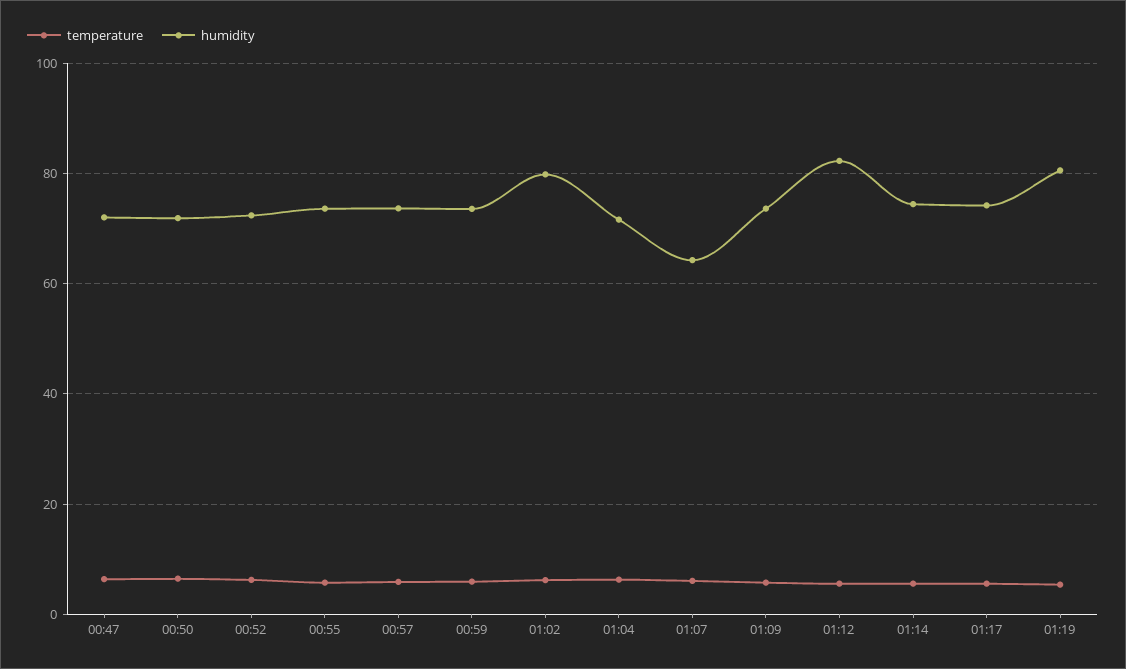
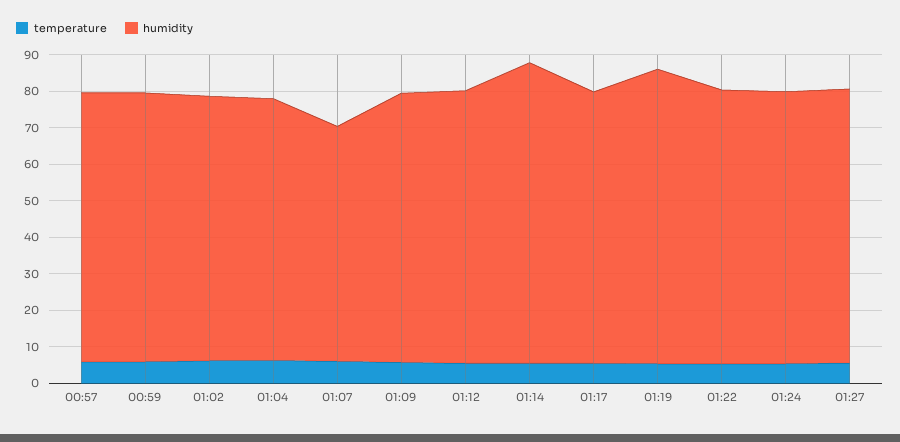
temperature, 00:47: 6 -> none
humidity, 00:47: 72 -> none
temperature, 00:50: 6 -> none
humidity, 00:50: 72 -> none
temperature, 00:52: 6 -> none
humidity, 00:52: 72 -> none
temperature, 00:55: 6 -> none
humidity, 00:55: 74 -> none
humidity, 01:02: 80 -> 72.5
humidity, 01:12: 82 -> 75
humidity, 01:14: 74 -> 82.5
temperature, 01:22: none -> 5
humidity, 01:22: none -> 75
temperature, 01:24: none -> 5
humidity, 01:24: none -> 75
temperature, 01:27: none -> 5
humidity, 01:27: none -> 75

